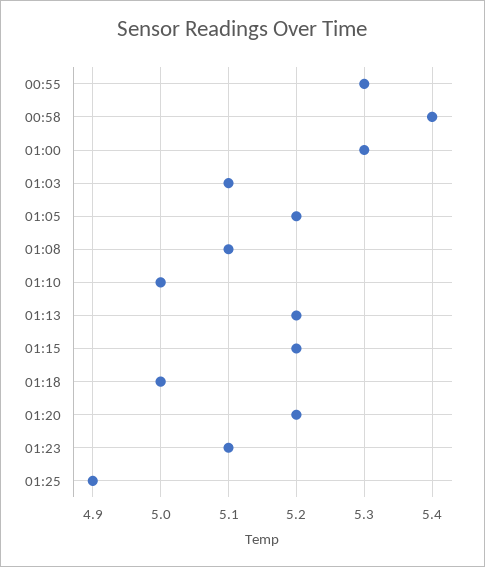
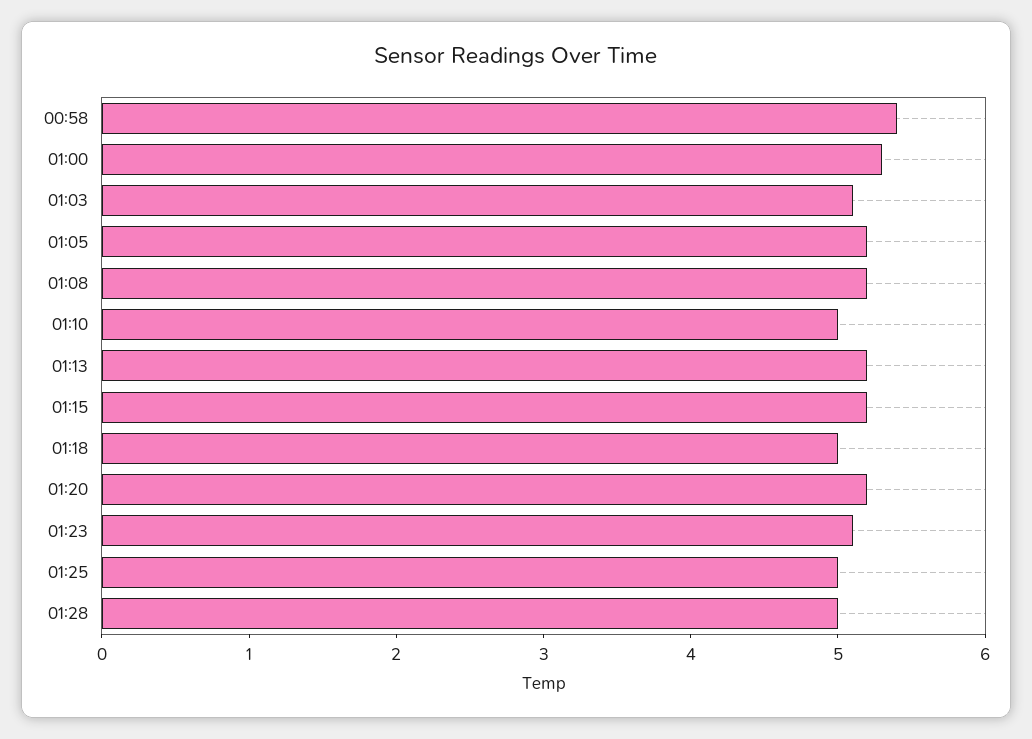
00:55: 5.3 -> none
01:08: 5.1 -> 5.2
01:25: 4.9 -> 5
01:28: none -> 5

